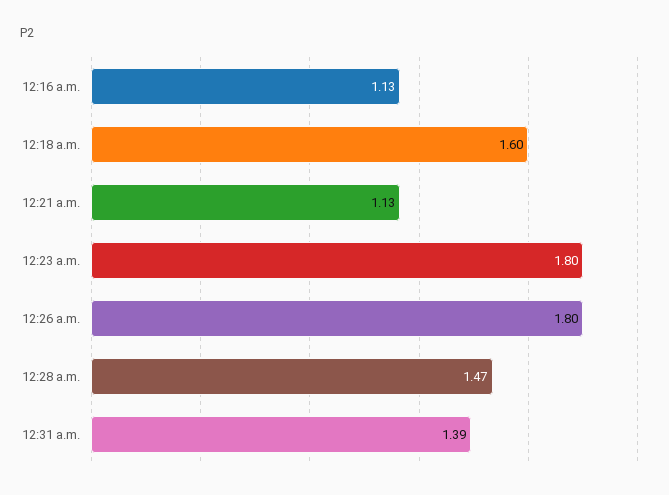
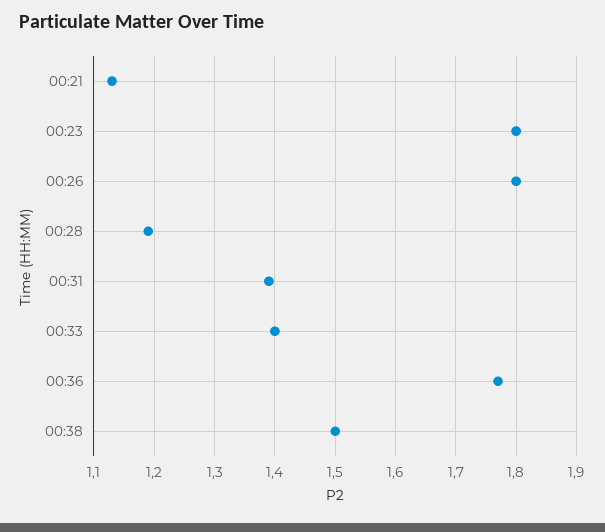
12:16 a.m.: 1.13 -> none
12:18 a.m.: 1.6 -> none
12:28 a.m.: 1.47 -> 1.19
00:33: none -> 1.4
00:36: none -> 1.77
00:38: none -> 1.5

